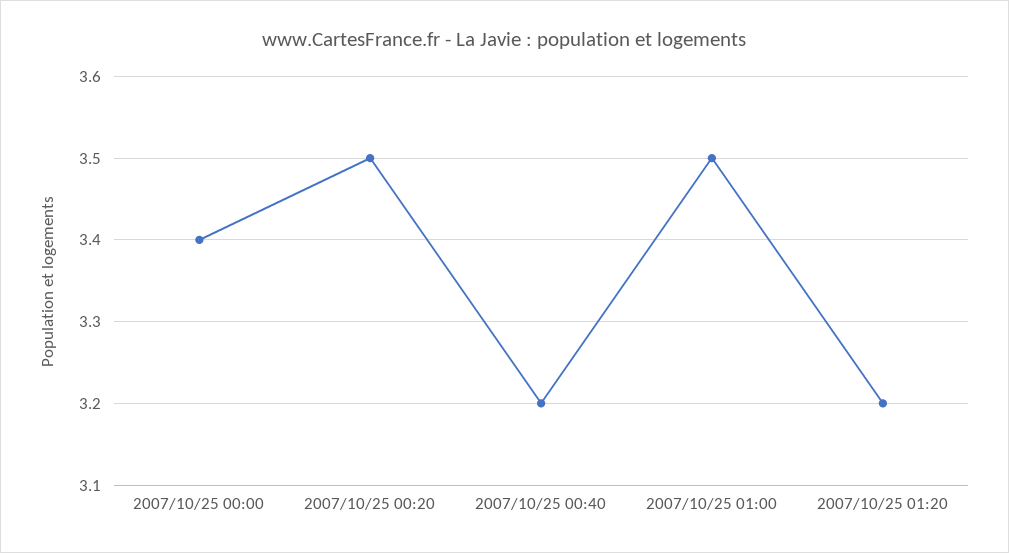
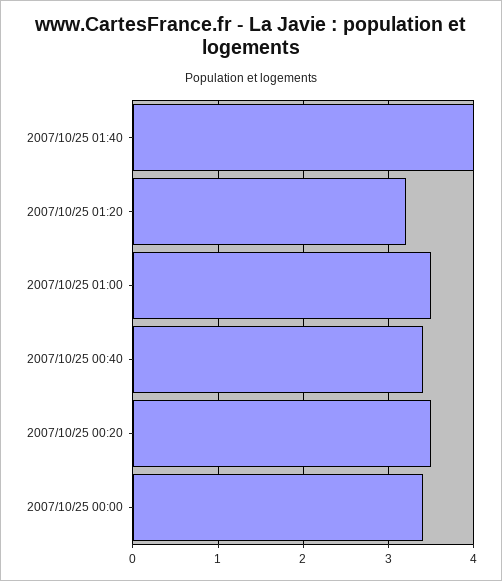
2007/10/25 00:40: 3.2 -> 3.4
2007/10/25 01:40: none -> 4

